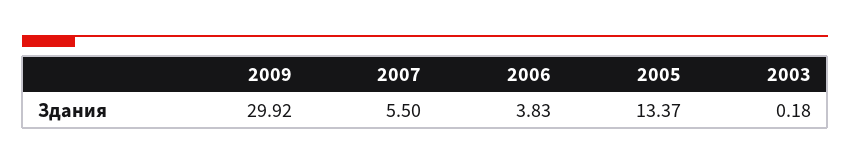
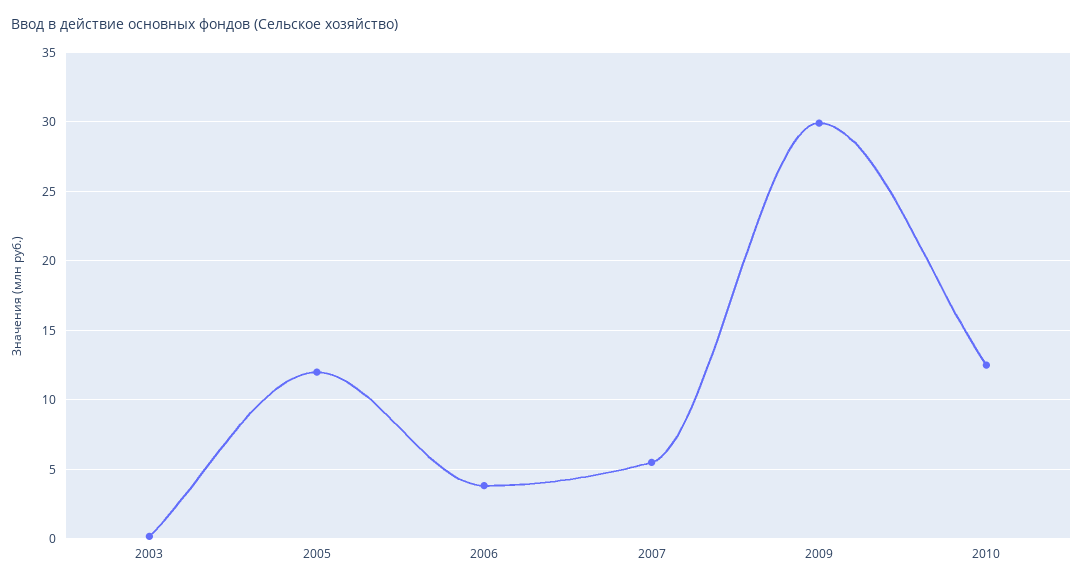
2005: 13.37 -> 12
2010: none -> 12.5

